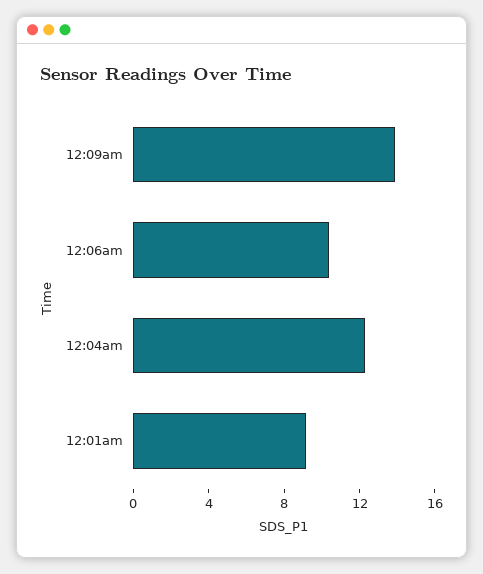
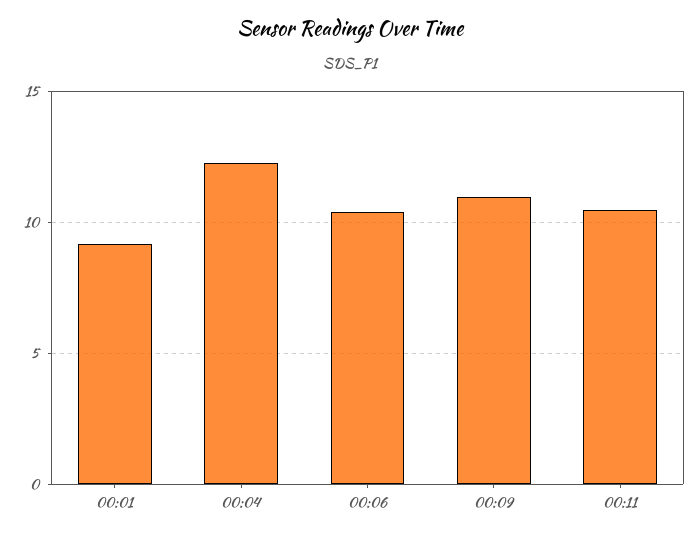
12:09am: 14 -> 11
00:11: none -> 10.5

